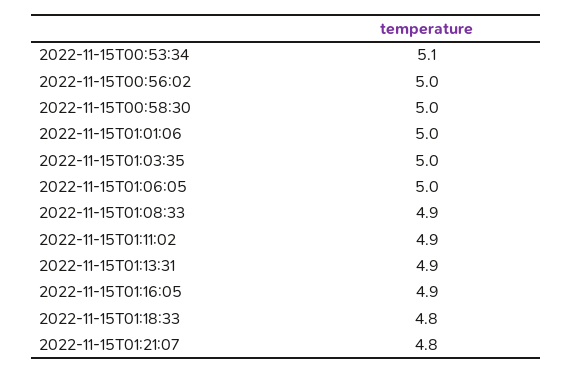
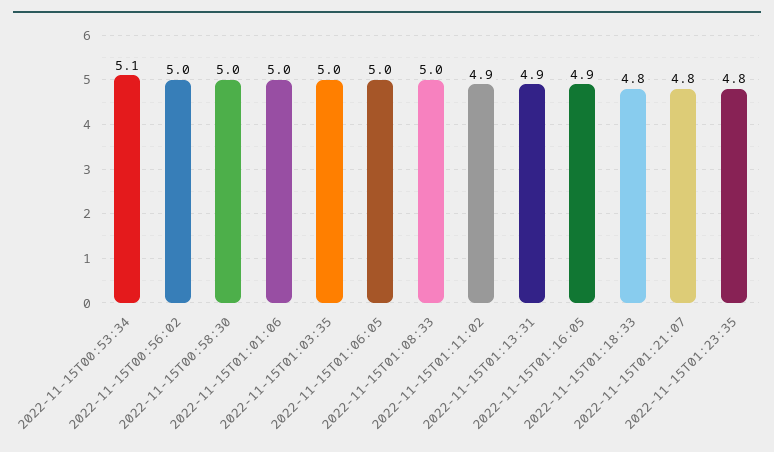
2022-11-15T01:08:33: 4.9 -> 5
2022-11-15T01:23:35: none -> 4.8

